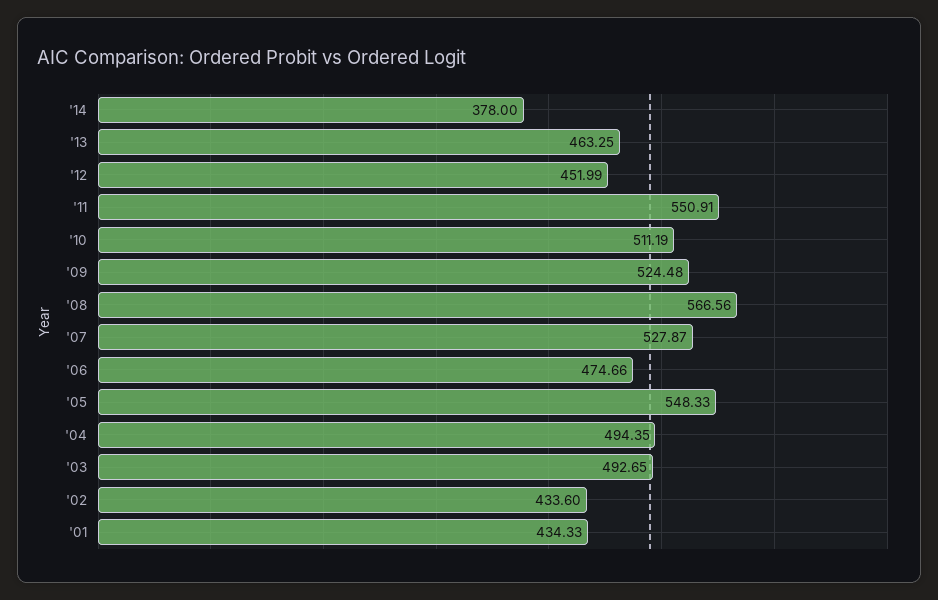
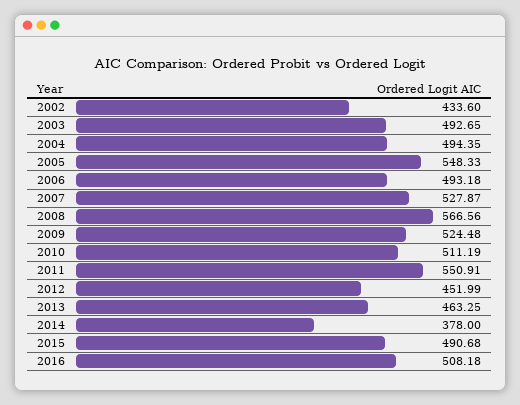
'06: 474.66 -> 493.18
'01: 434.33 -> none
2015: none -> 490.68
2016: none -> 508.18

